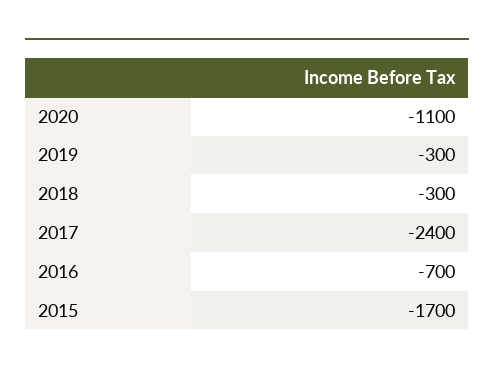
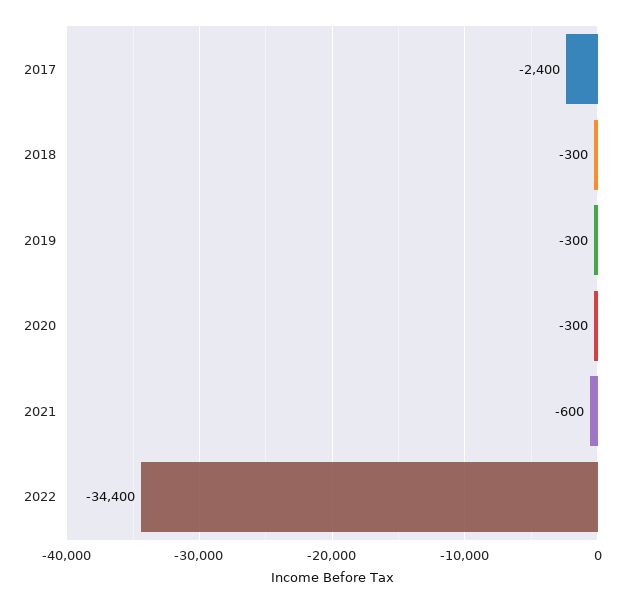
2020: -1100 -> -300
2016: -700 -> none
2015: -1700 -> none
2021: none -> -600
2022: none -> -34400

